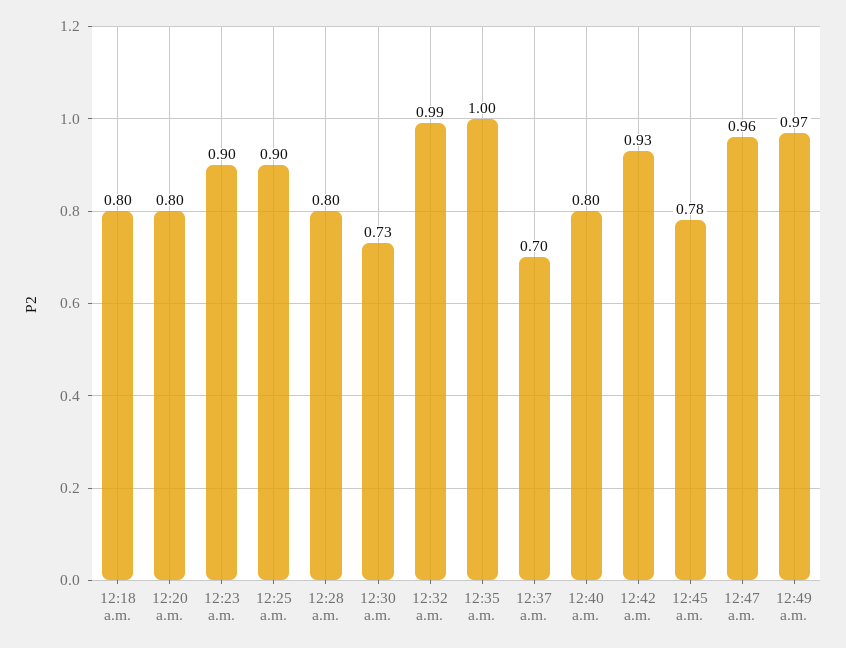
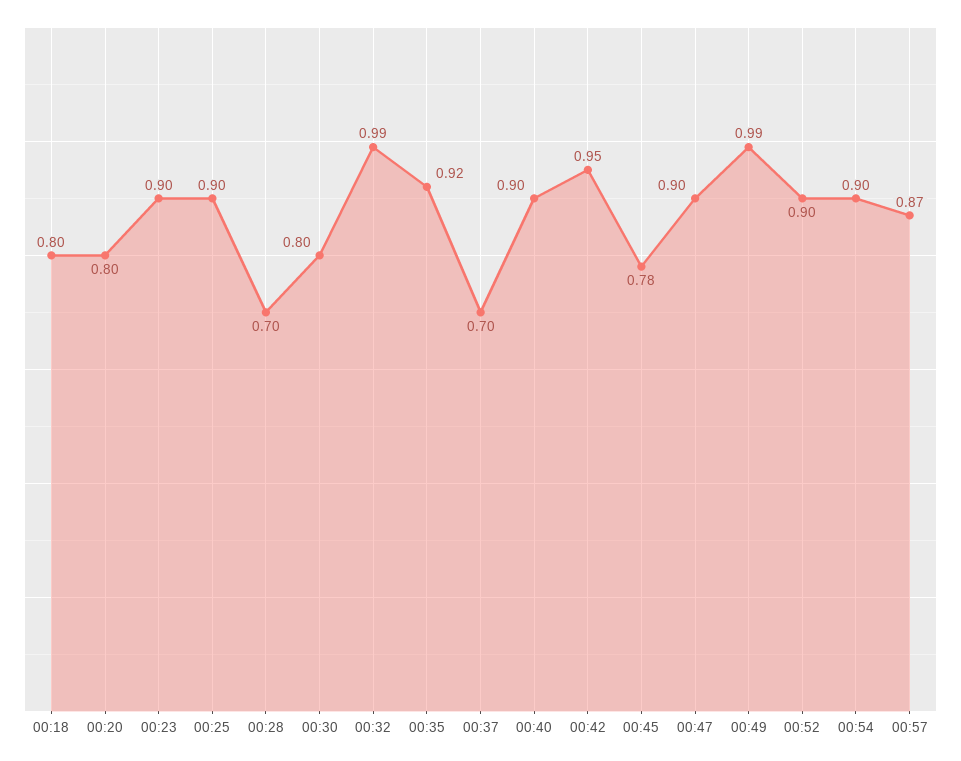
12:28 a.m.: 0.8 -> 0.7
12:30 a.m.: 0.73 -> 0.8
12:35 a.m.: 1 -> 0.92
12:40 a.m.: 0.8 -> 0.9
12:42 a.m.: 0.93 -> 0.95
12:47 a.m.: 0.96 -> 0.9
12:49 a.m.: 0.97 -> 0.99
00:52: none -> 0.9
00:54: none -> 0.9
00:57: none -> 0.87

